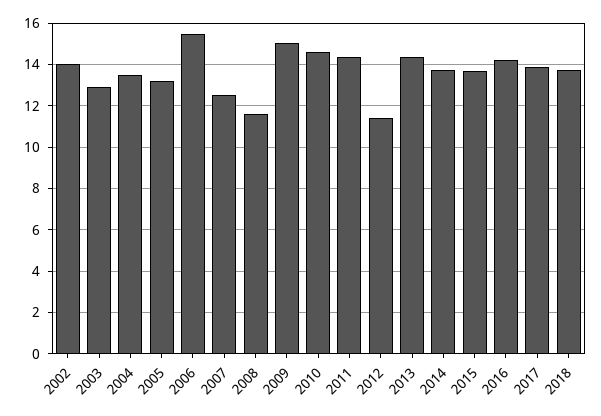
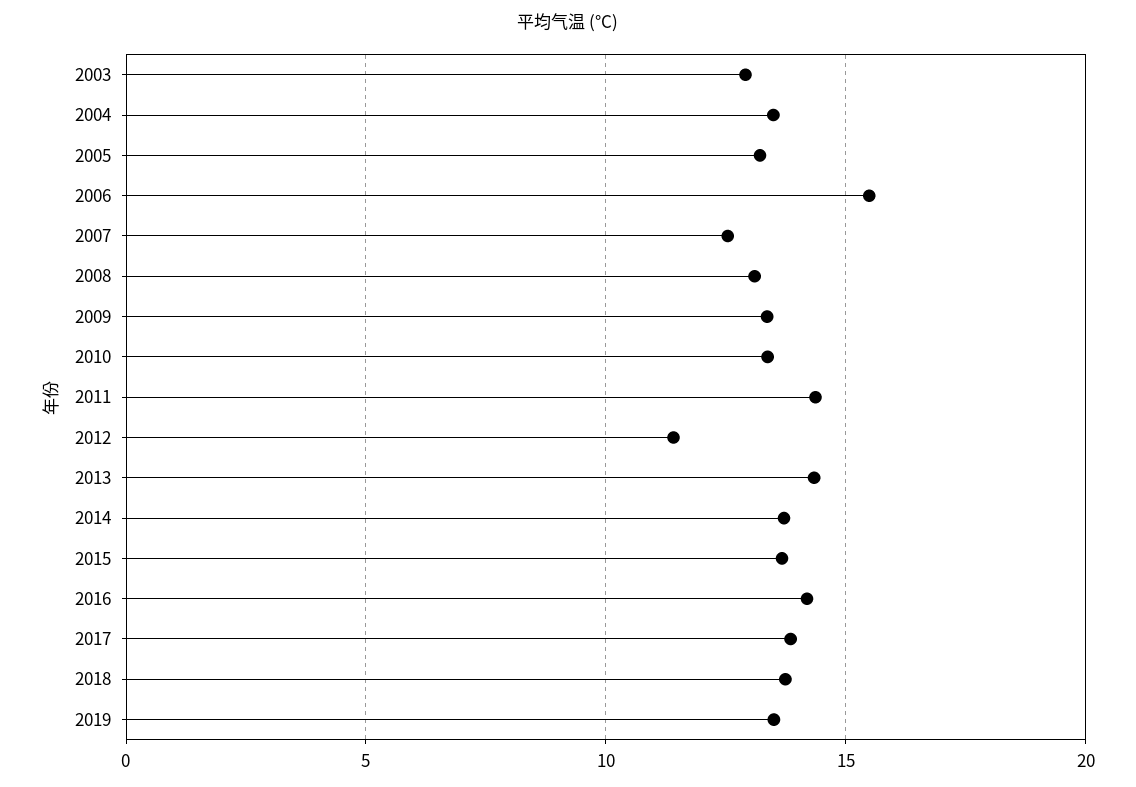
2002: 14 -> none
2008: 11.5 -> 13
2009: 15 -> 13.5
2010: 14.5 -> 13.5
2019: none -> 13.5

